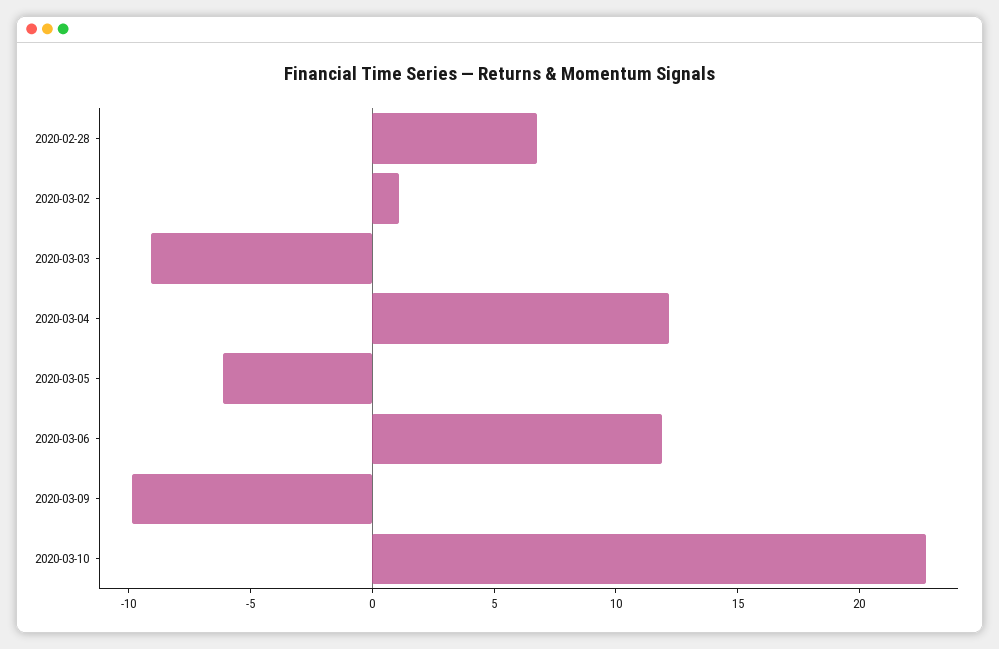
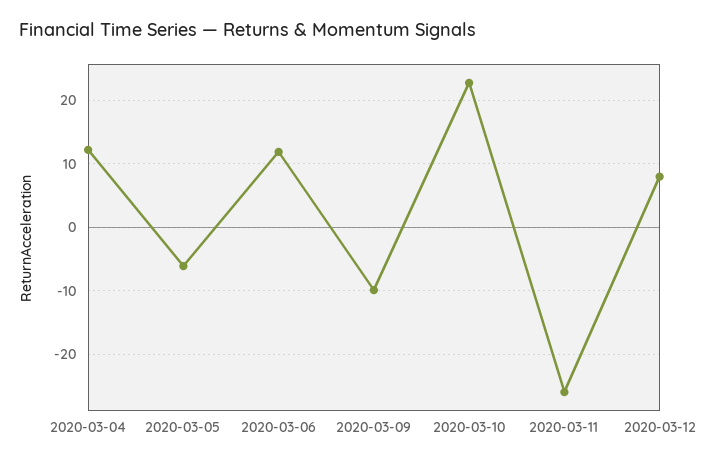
2020-02-28: 7 -> none
2020-03-02: 1 -> none
2020-03-03: -9 -> none
2020-03-11: none -> -26
2020-03-12: none -> 8

